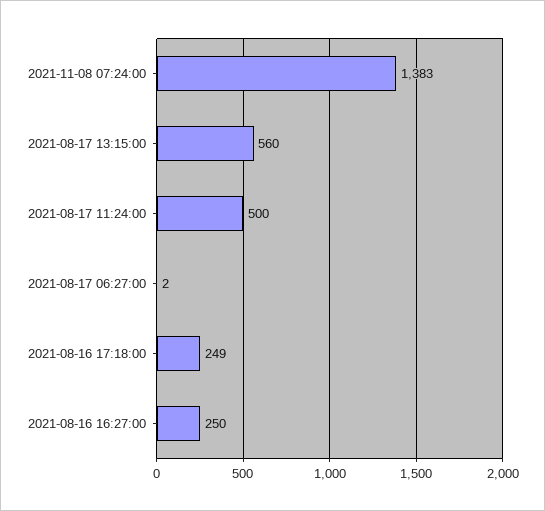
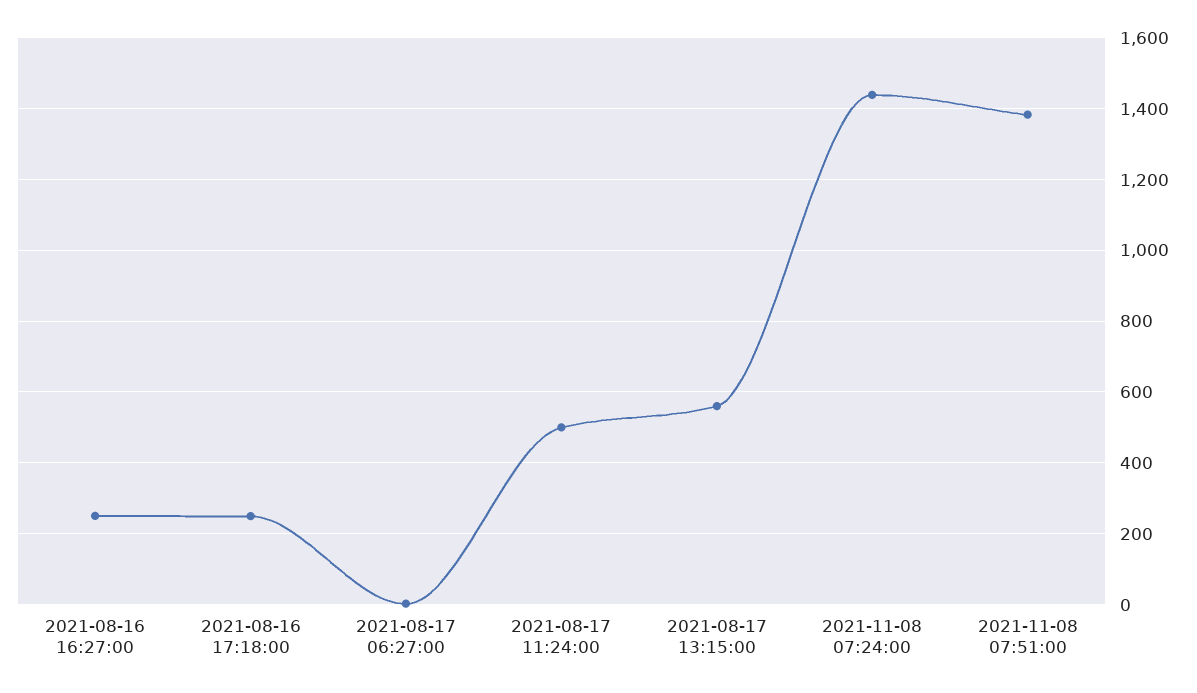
2021-11-08 07:24:00: 1383 -> 1440
2021-11-08 07:51:00: none -> 1380

